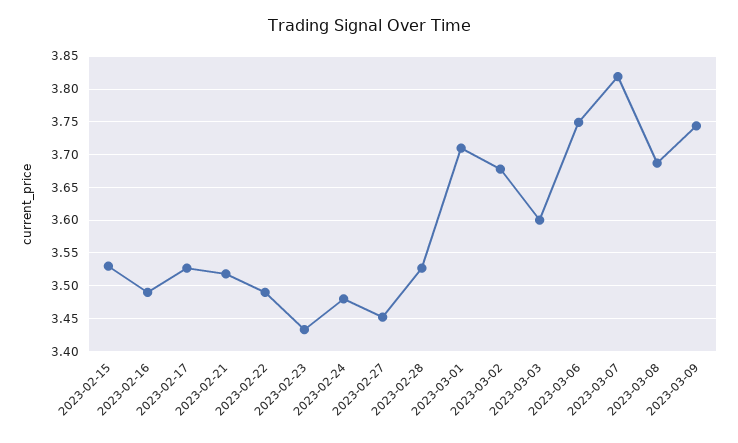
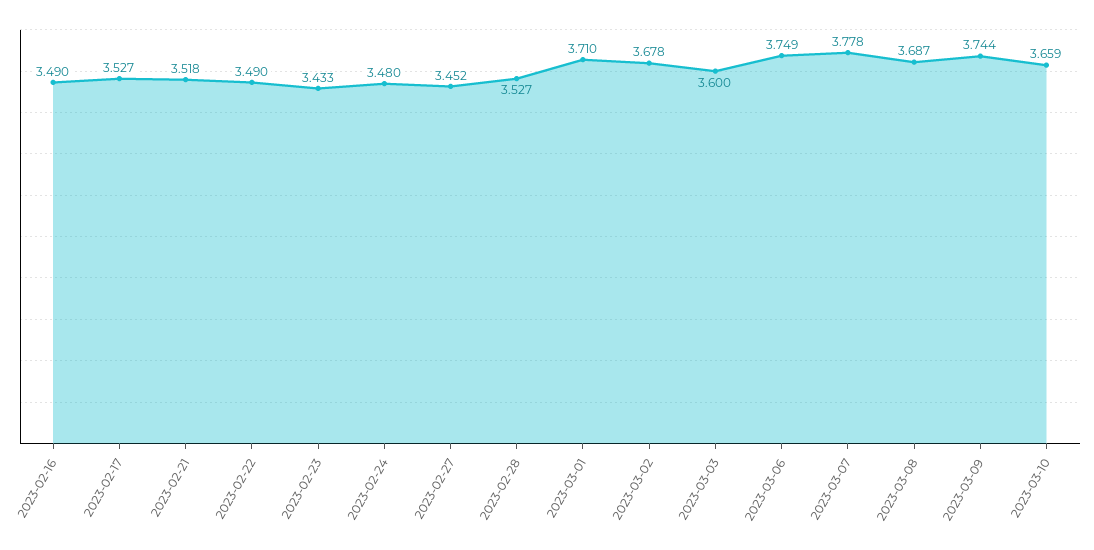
2023-02-15: 3.53 -> none
2023-03-07: 3.82 -> 3.778
2023-03-10: none -> 3.659

